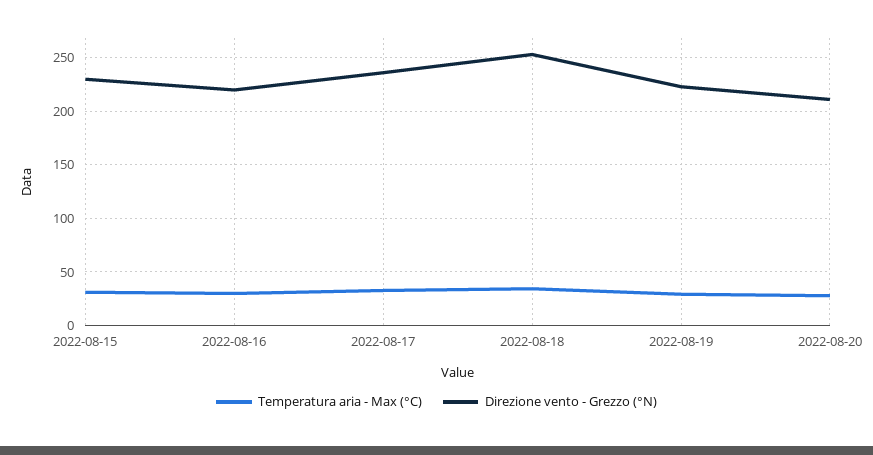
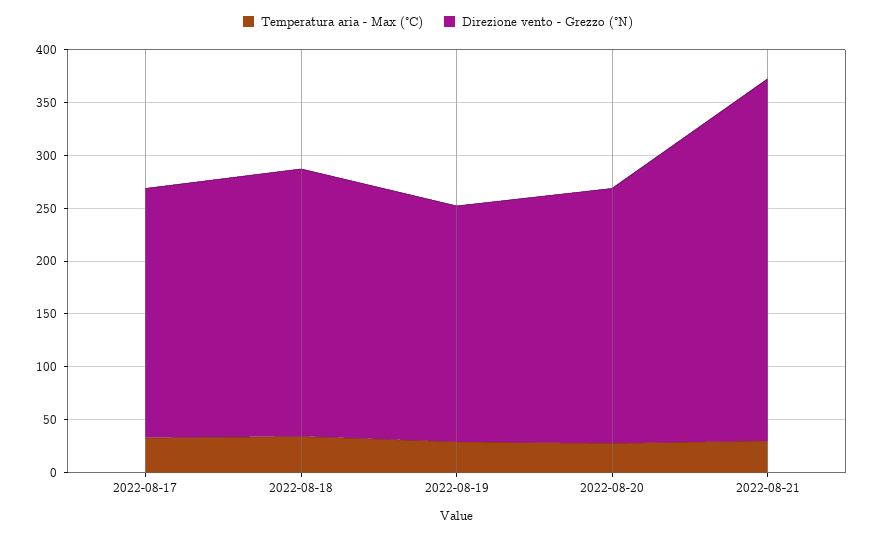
Temperatura aria - Max (°C), 2022-08-15: 30 -> none
Direzione vento - Grezzo (°N), 2022-08-15: 230 -> none
Temperatura aria - Max (°C), 2022-08-16: 30 -> none
Direzione vento - Grezzo (°N), 2022-08-16: 220 -> none
Direzione vento - Grezzo (°N), 2022-08-20: 210 -> 240
Temperatura aria - Max (°C), 2022-08-21: none -> 30
Direzione vento - Grezzo (°N), 2022-08-21: none -> 340

